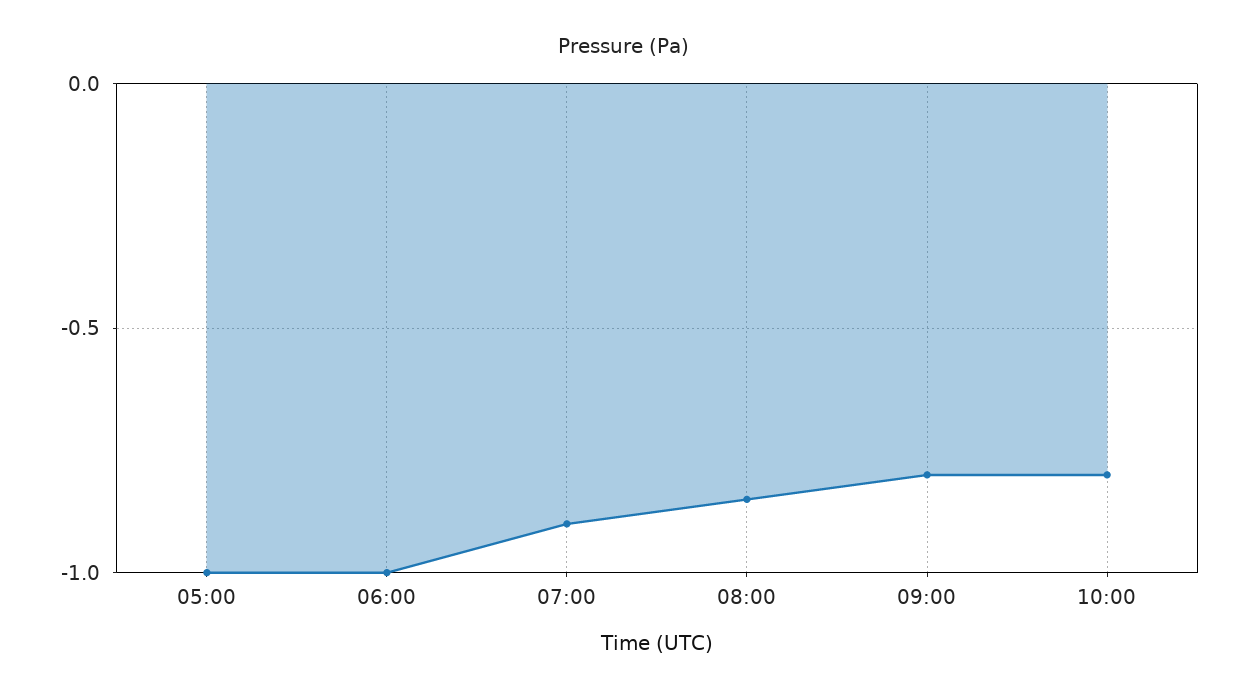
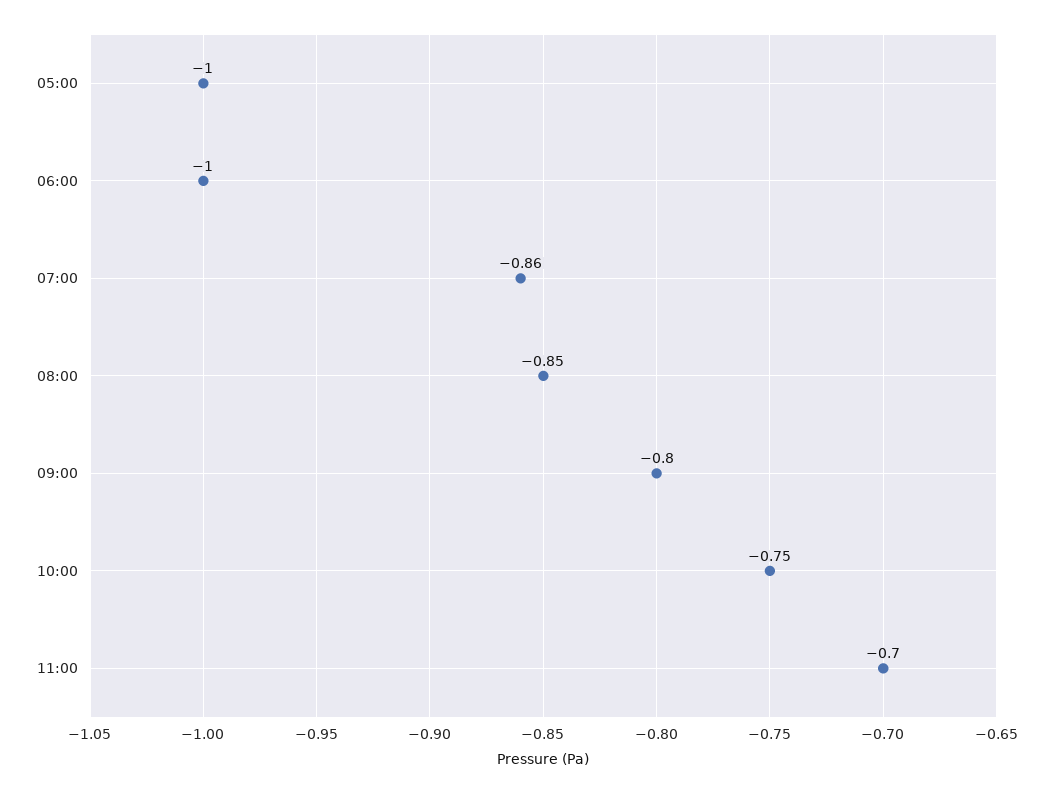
07:00: -0.9 -> -0.86
10:00: -0.8 -> -0.75
11:00: none -> -0.7

